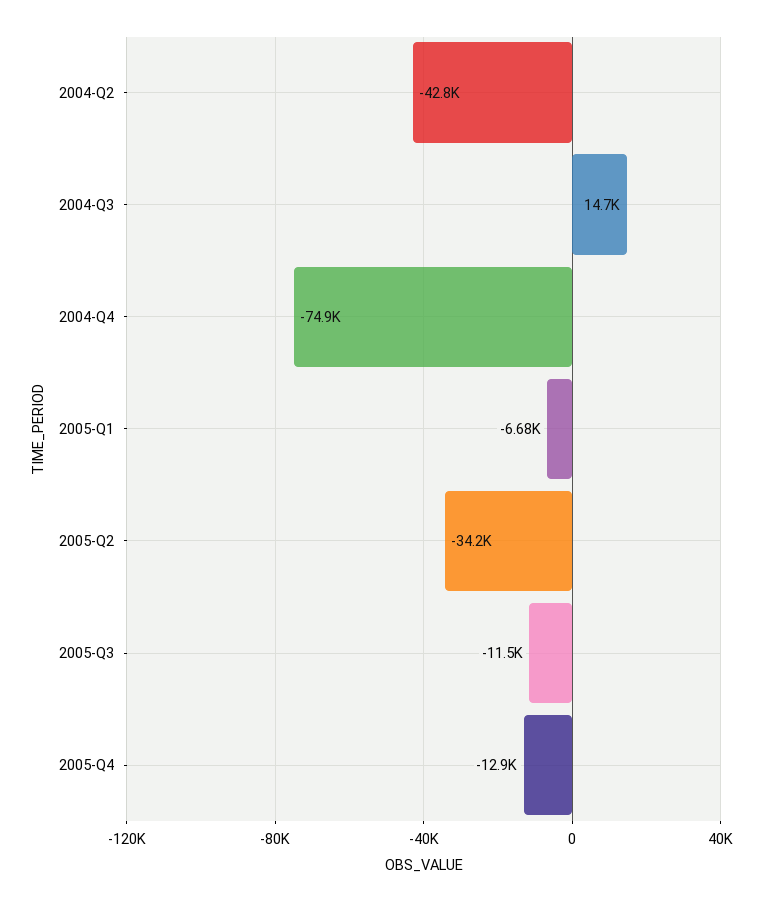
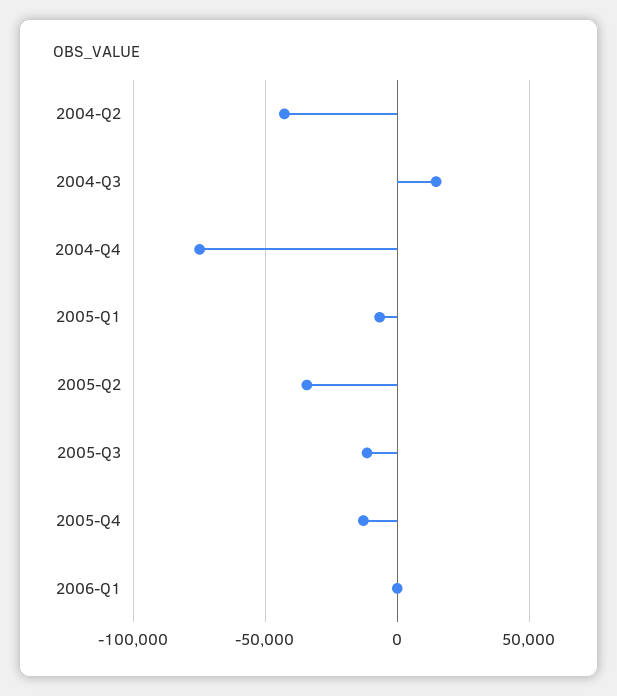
2006-Q1: none -> 0

